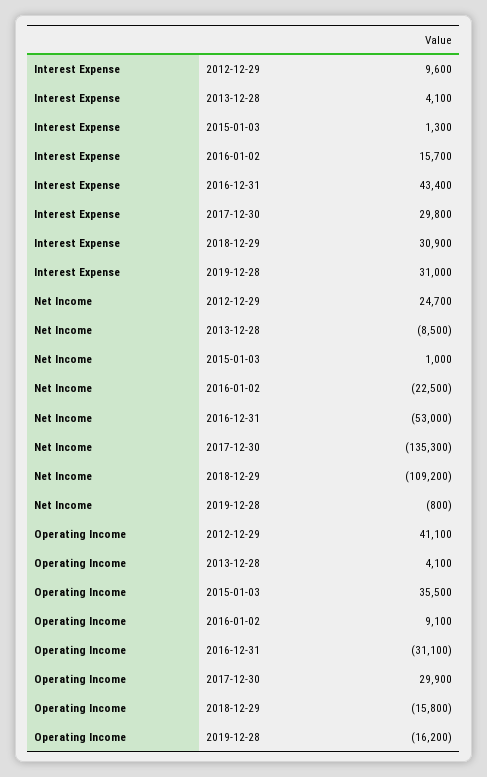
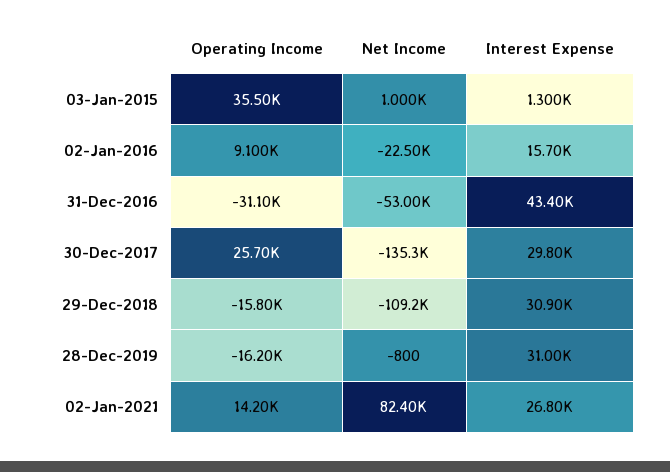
Interest Expense, 2012-12-29: 9600 -> none
Interest Expense, 2013-12-28: 4100 -> none
Net Income, 2012-12-29: 24700 -> none
Net Income, 2013-12-28: -8500 -> none
Operating Income, 2012-12-29: 41100 -> none
Operating Income, 2013-12-28: 4100 -> none
Operating Income, 2017-12-30: 29900 -> 25700
Operating Income, 02-Jan-2021: none -> 14200
Net Income, 02-Jan-2021: none -> 82400
Interest Expense, 02-Jan-2021: none -> 26800

